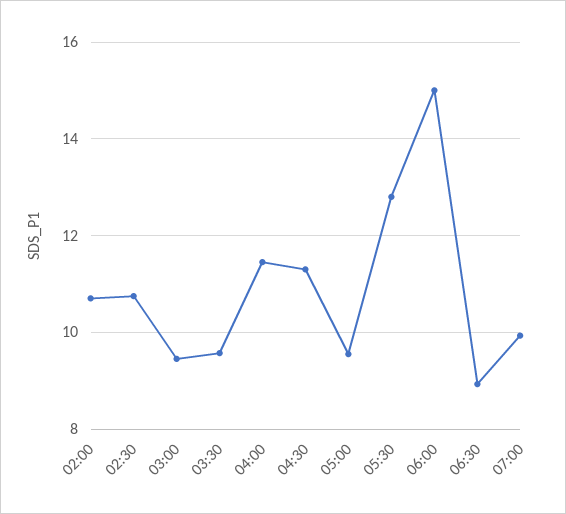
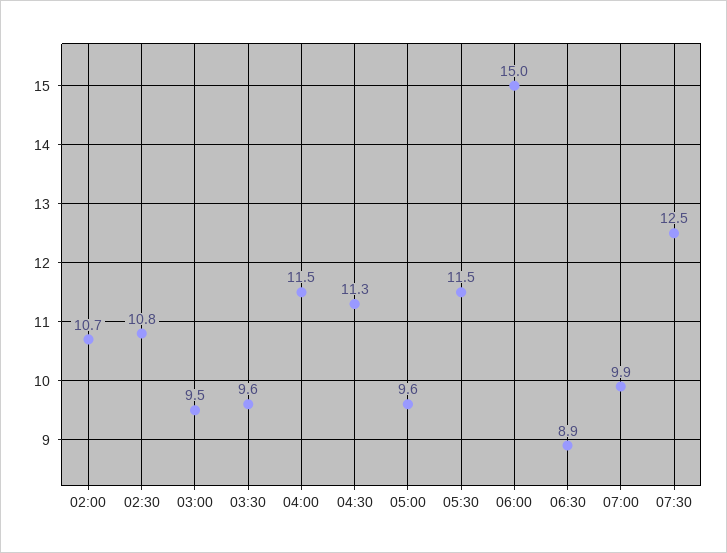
05:30: 12.8 -> 11.5
07:30: none -> 12.5

